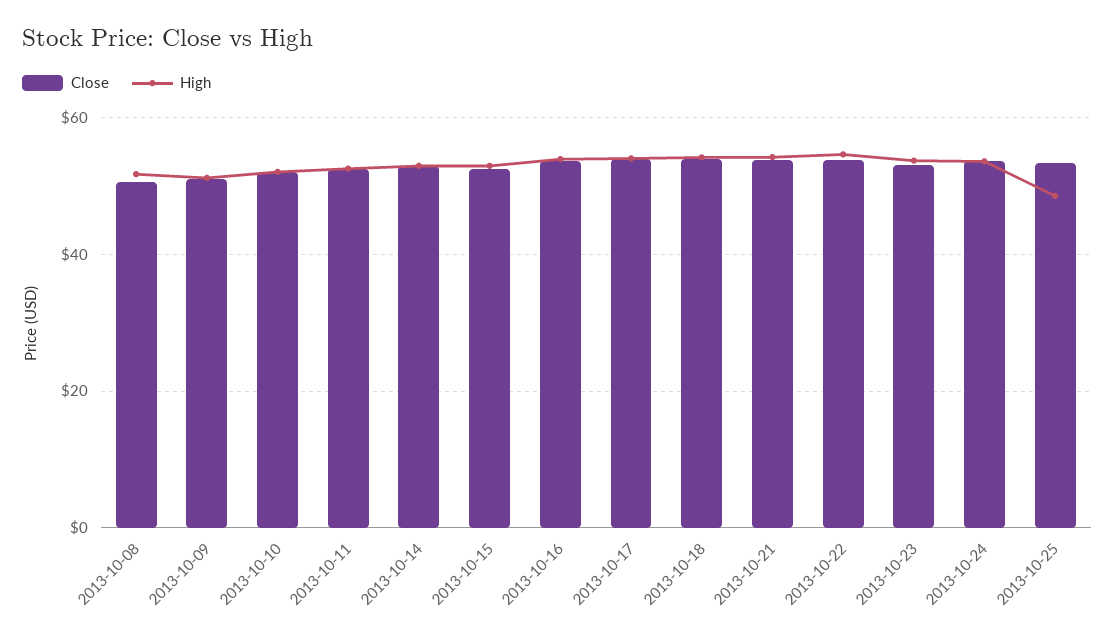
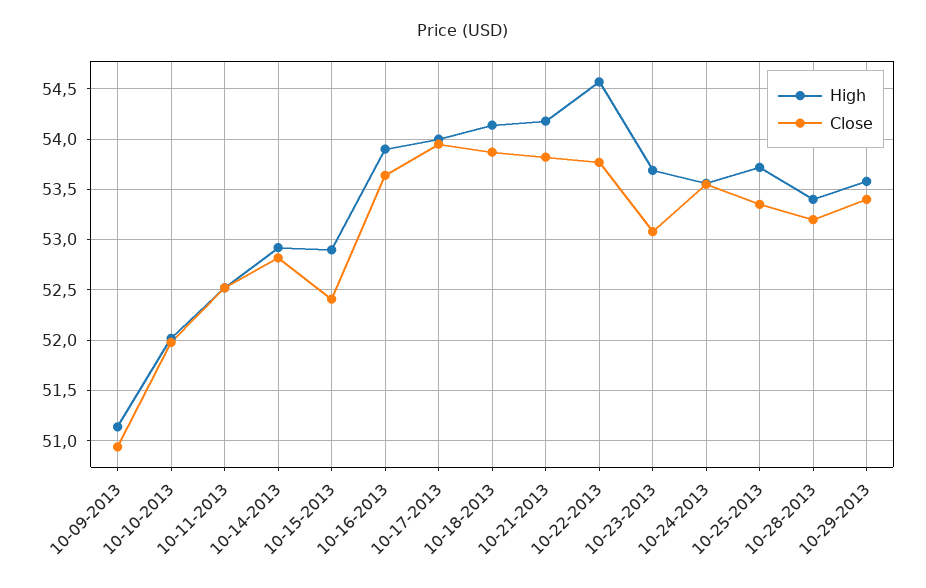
Close, 2013-10-08: 50 -> none
High, 2013-10-08: 52 -> none
High, 2013-10-25: 48 -> 53.7
High, 10-28-2013: none -> 53.4
Close, 10-28-2013: none -> 53.2
High, 10-29-2013: none -> 53.6
Close, 10-29-2013: none -> 53.4

